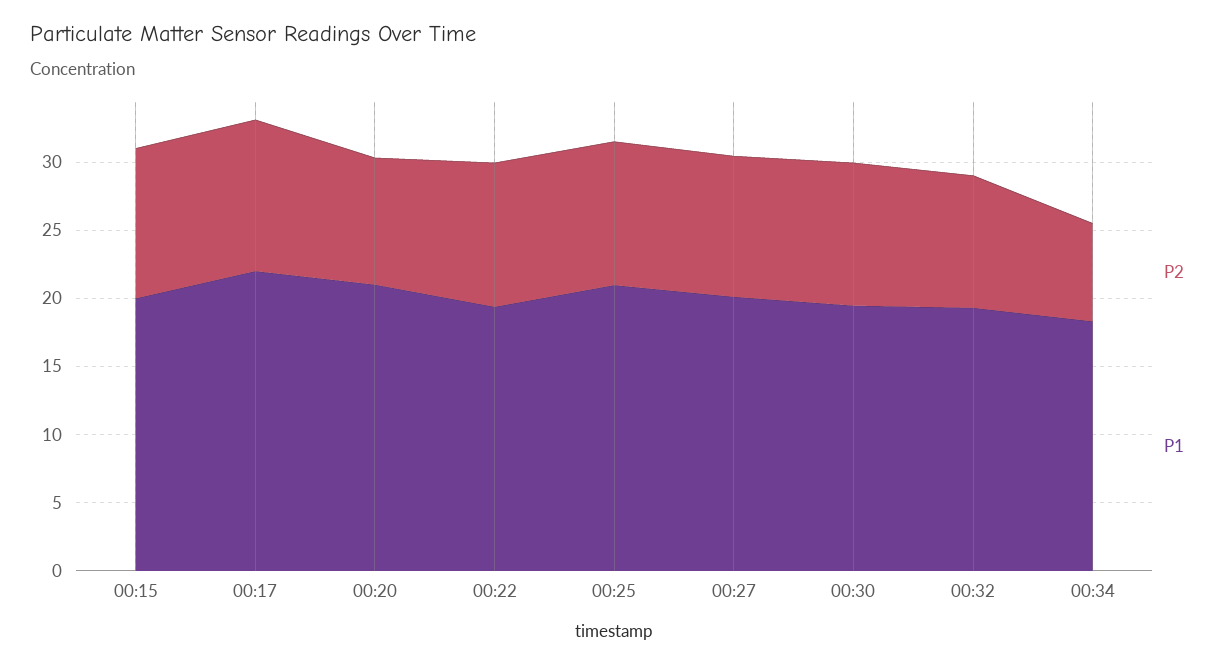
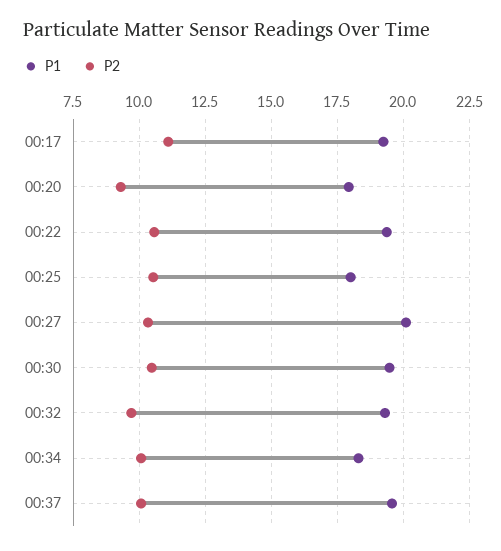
P2, 00:15: 11 -> none
P1, 00:15: 20 -> none
P1, 00:17: 22 -> 19.25
P1, 00:20: 21 -> 18
P1, 00:25: 21 -> 18
P2, 00:34: 7 -> 10
P1, 00:37: none -> 19.5
P2, 00:37: none -> 10

